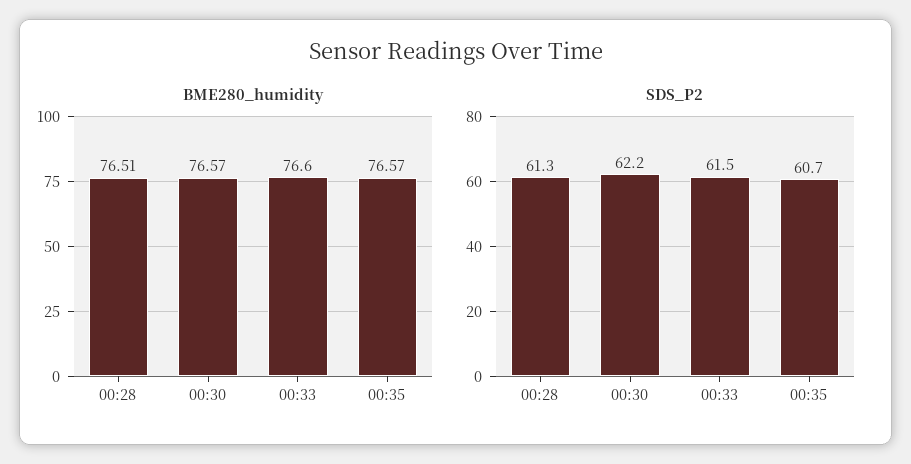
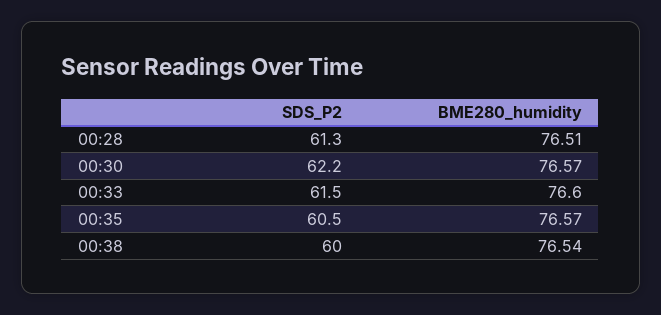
SDS_P2, 00:35: 60.7 -> 60.5
SDS_P2, 00:38: none -> 60
BME280_humidity, 00:38: none -> 76.54

